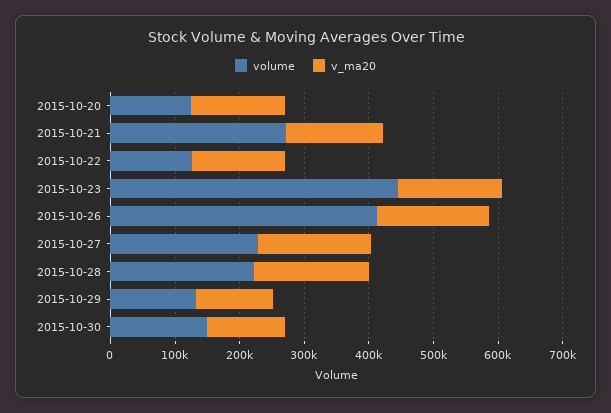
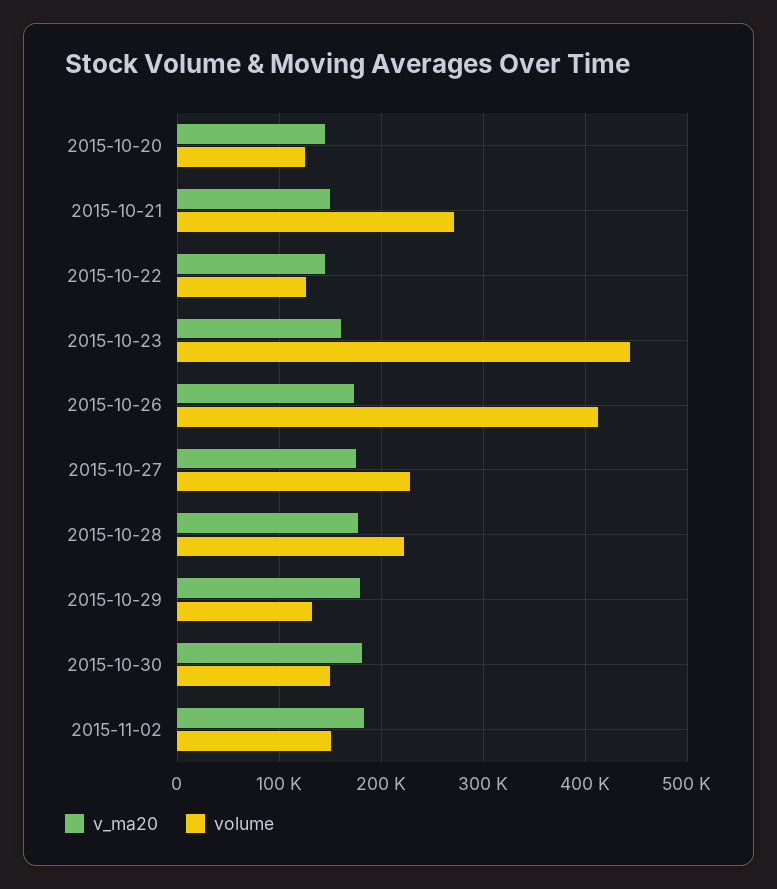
v_ma20, 2015-10-29: 120000 -> 180000
v_ma20, 2015-10-30: 120000 -> 180000
v_ma20, 2015-11-02: none -> 180000
volume, 2015-11-02: none -> 150000

